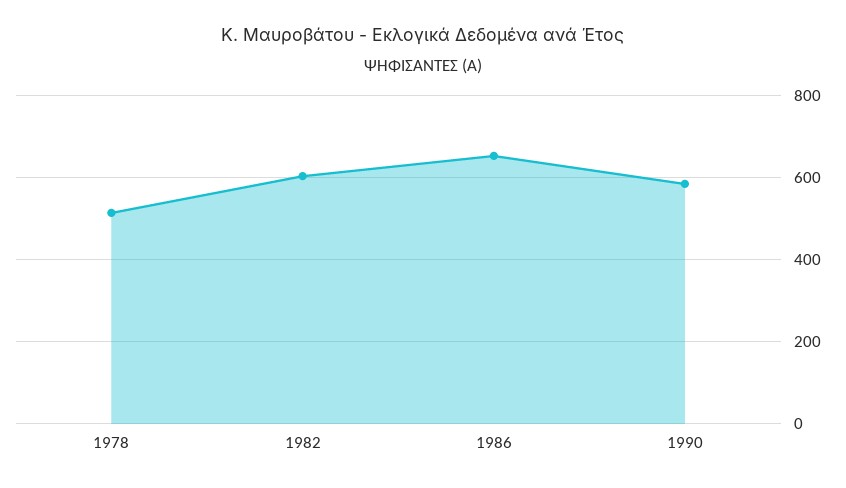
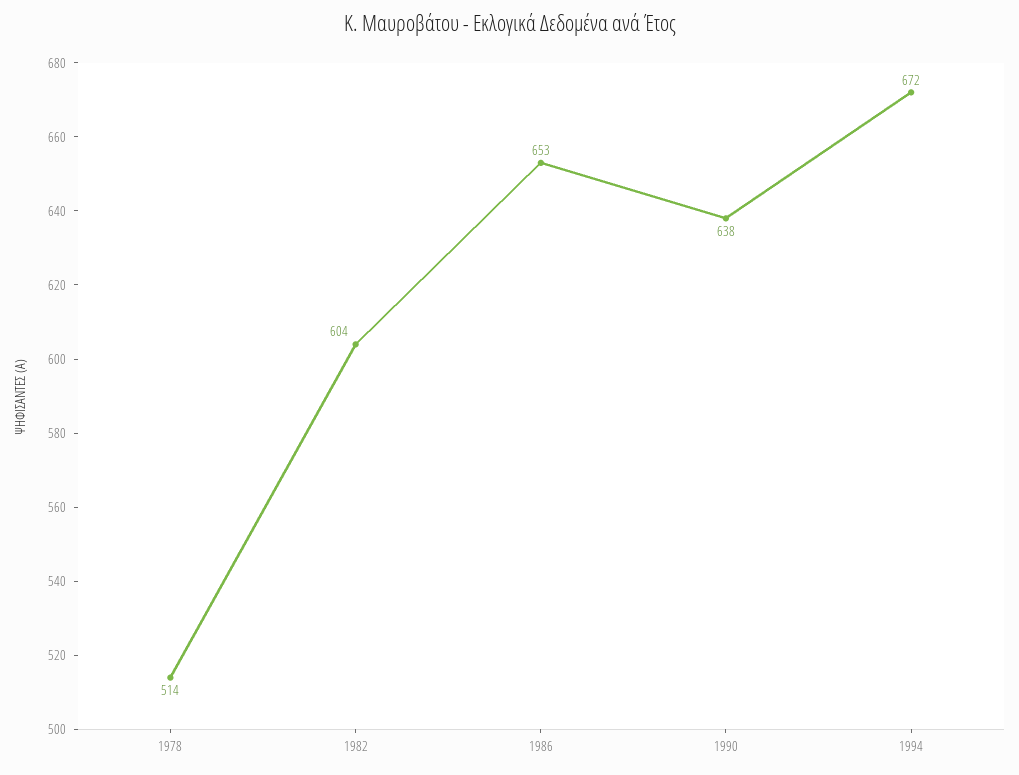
1990: 580 -> 638
1994: none -> 672

